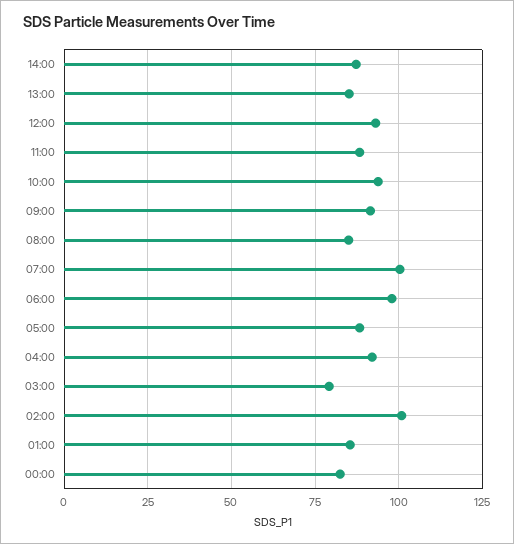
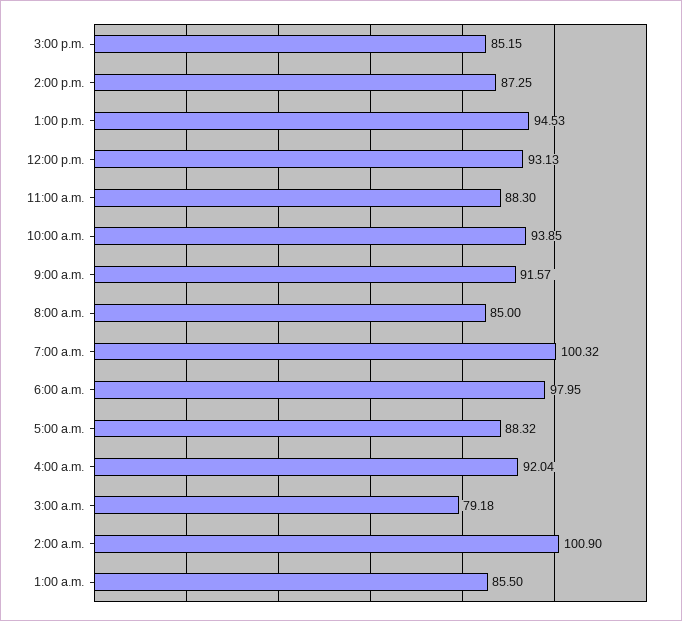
13:00: 85 -> 94.53
00:00: 82.5 -> none
3:00 p.m.: none -> 85.15

